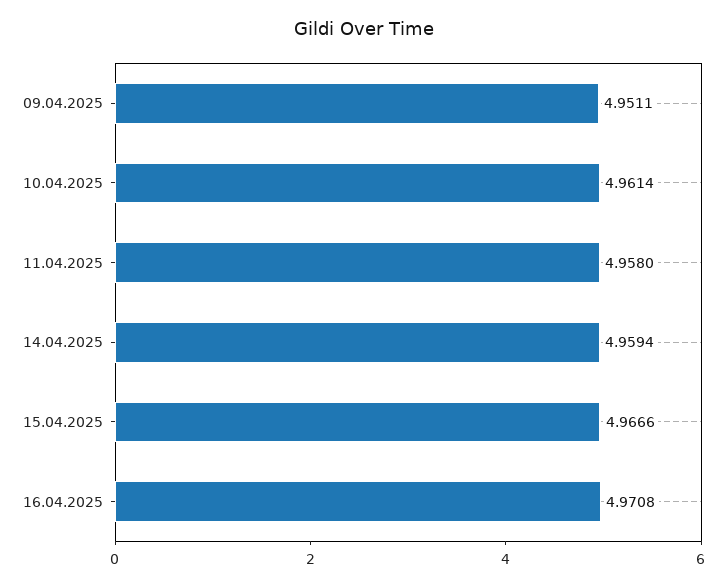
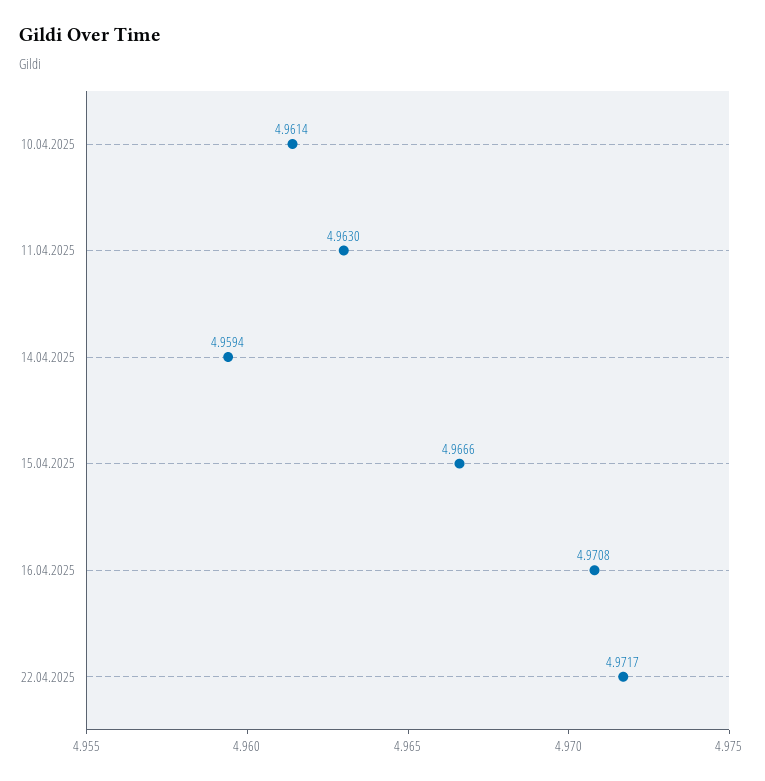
09.04.2025: 4.9511 -> none
11.04.2025: 4.958 -> 4.963
22.04.2025: none -> 4.9717

